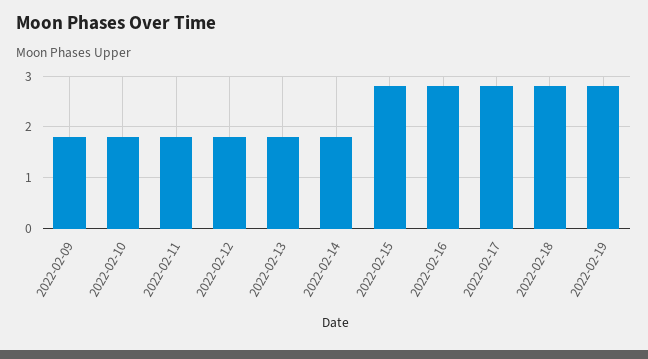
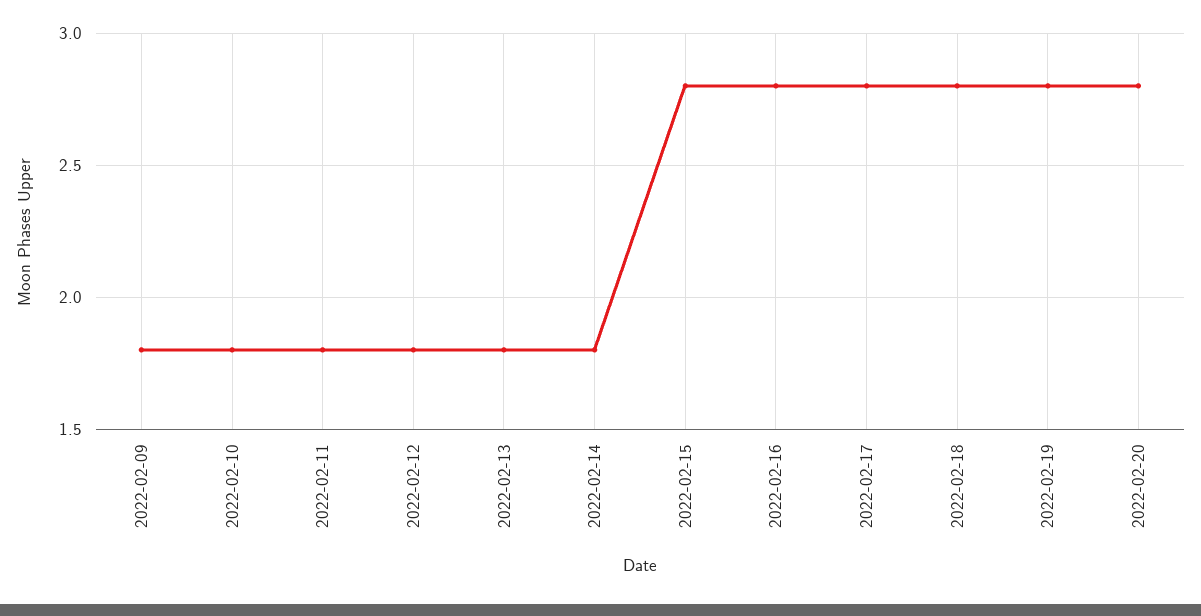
2022-02-20: none -> 2.8

